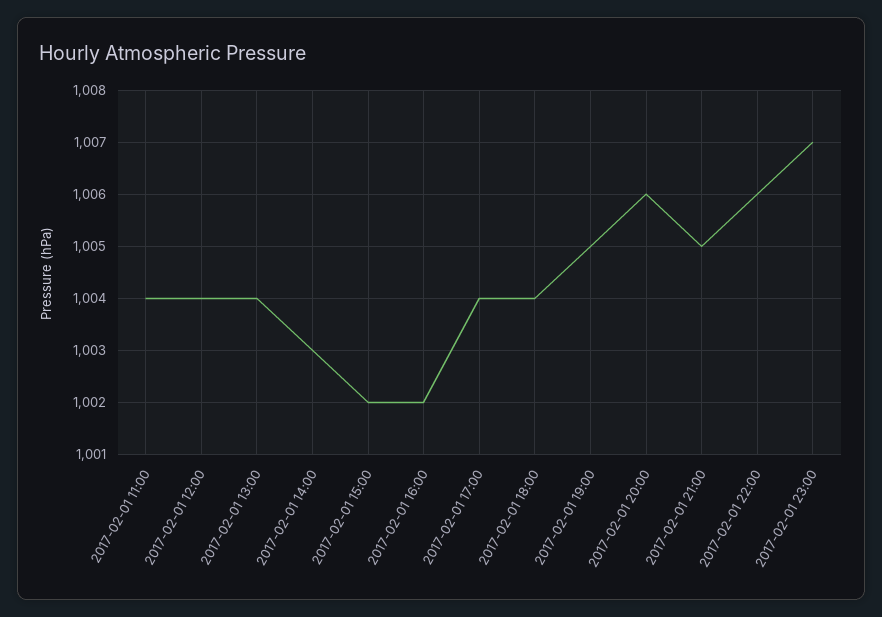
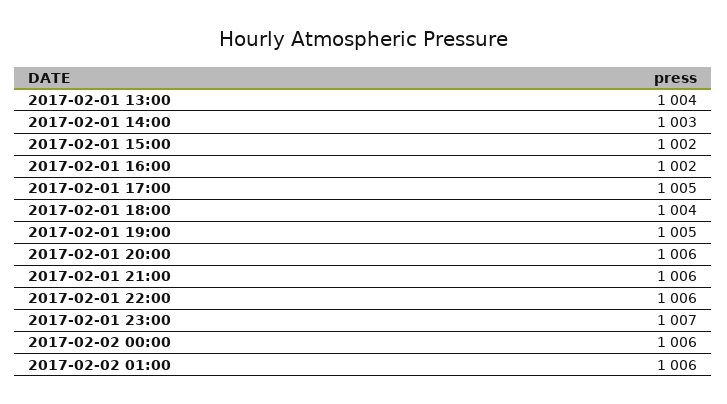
2017-02-01 11:00: 1004 -> none
2017-02-01 12:00: 1004 -> none
2017-02-01 17:00: 1004 -> 1005
2017-02-01 21:00: 1005 -> 1006
2017-02-02 00:00: none -> 1006
2017-02-02 01:00: none -> 1006

